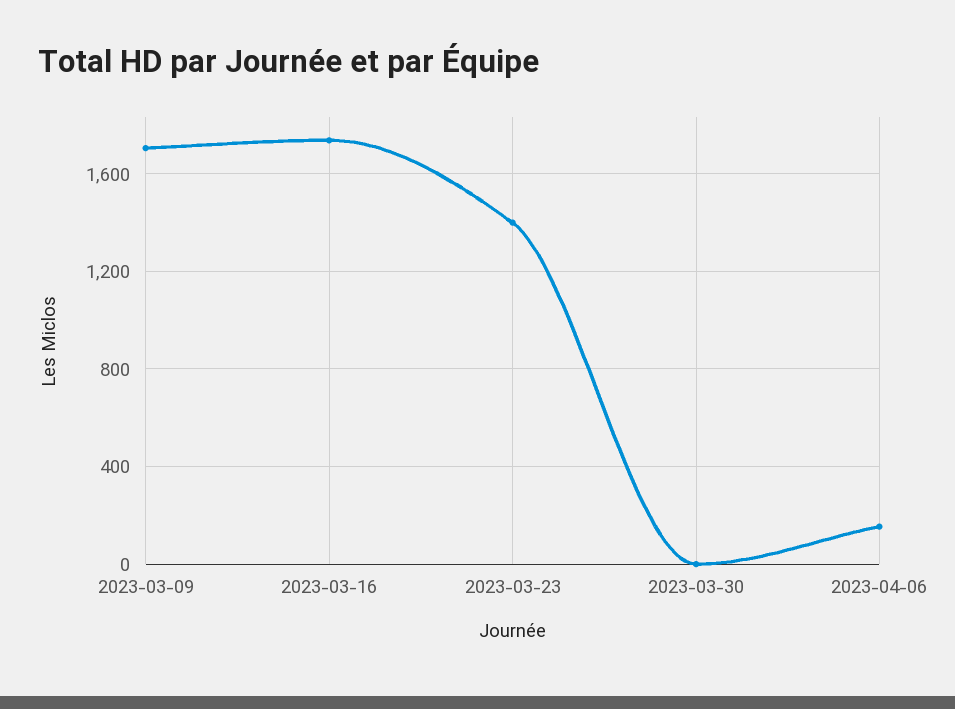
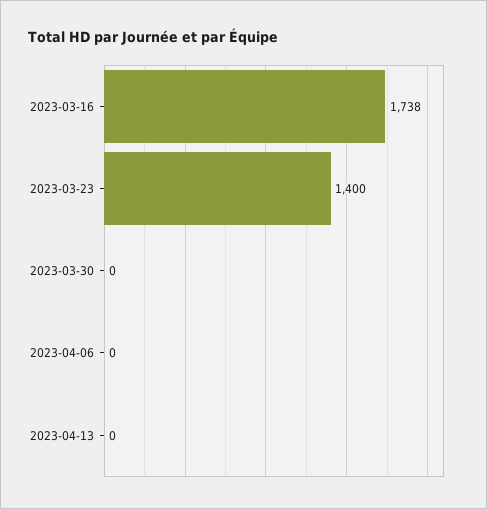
2023-03-09: 1700 -> none
2023-04-06: 150 -> 0
2023-04-13: none -> 0

